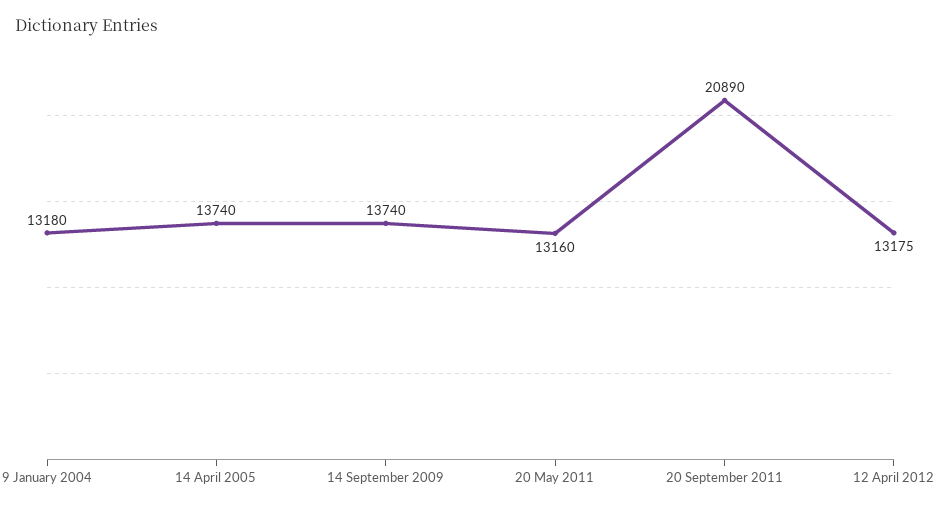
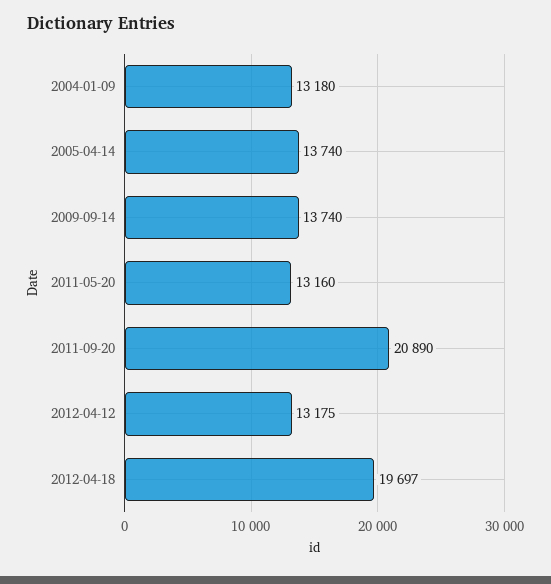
2012-04-18: none -> 19697

